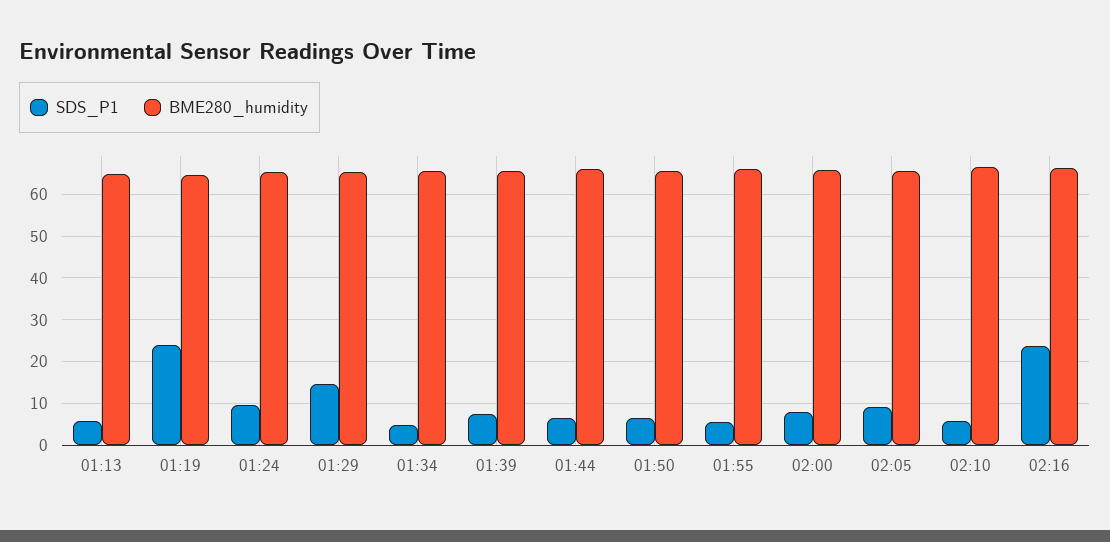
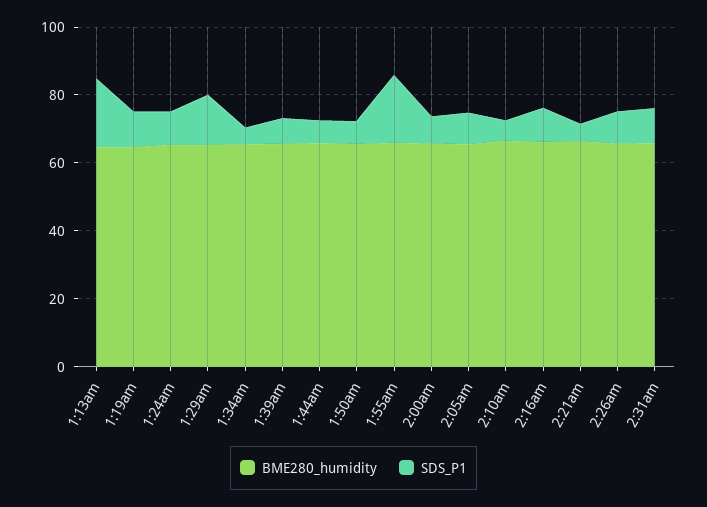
SDS_P1, 01:13: 6 -> 20
SDS_P1, 01:19: 24 -> 10
SDS_P1, 01:55: 6 -> 20
SDS_P1, 02:16: 24 -> 10
BME280_humidity, 2:21am: none -> 65
SDS_P1, 2:21am: none -> 5
BME280_humidity, 2:26am: none -> 65
SDS_P1, 2:26am: none -> 10
BME280_humidity, 2:31am: none -> 65
SDS_P1, 2:31am: none -> 10

